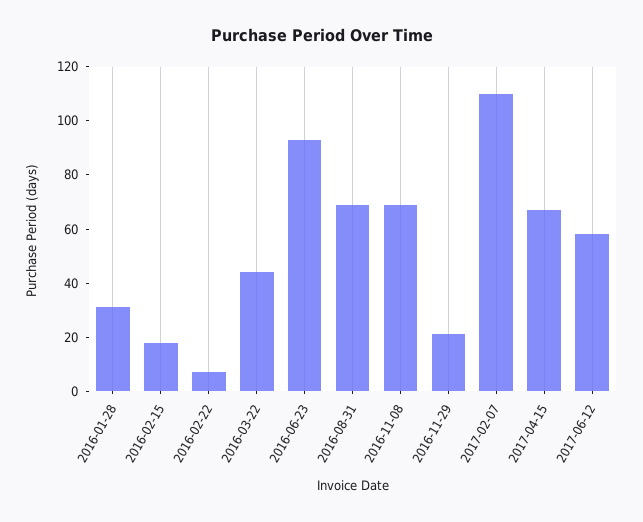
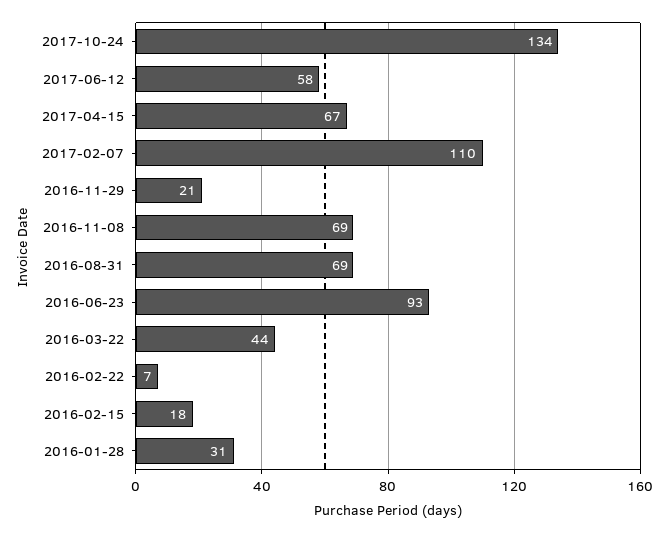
2017-10-24: none -> 134

